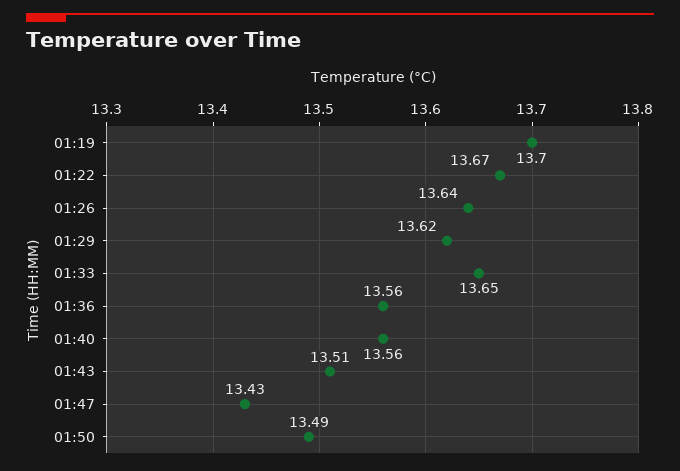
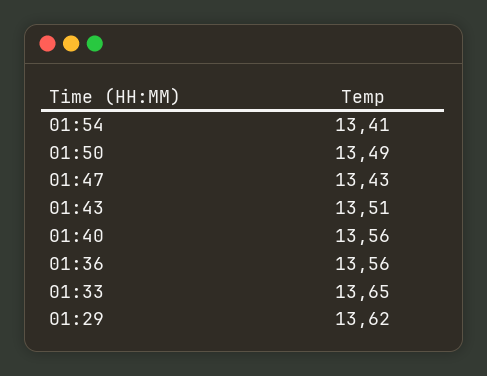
01:19: 13.7 -> none
01:22: 13.67 -> none
01:26: 13.64 -> none
01:54: none -> 13.41

